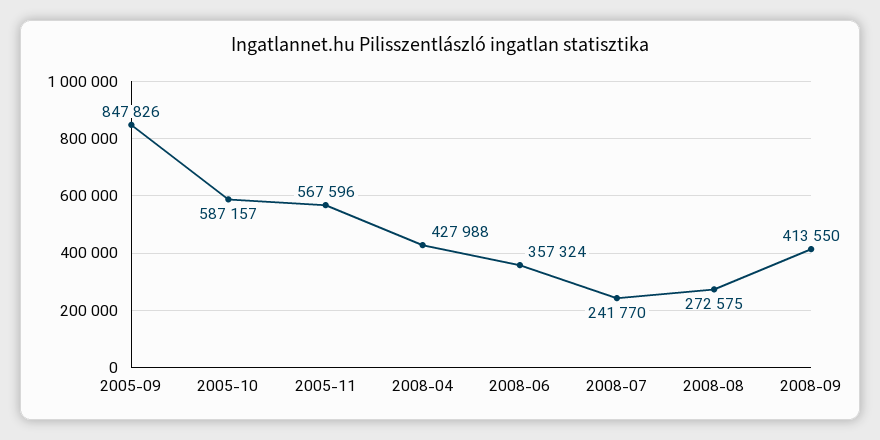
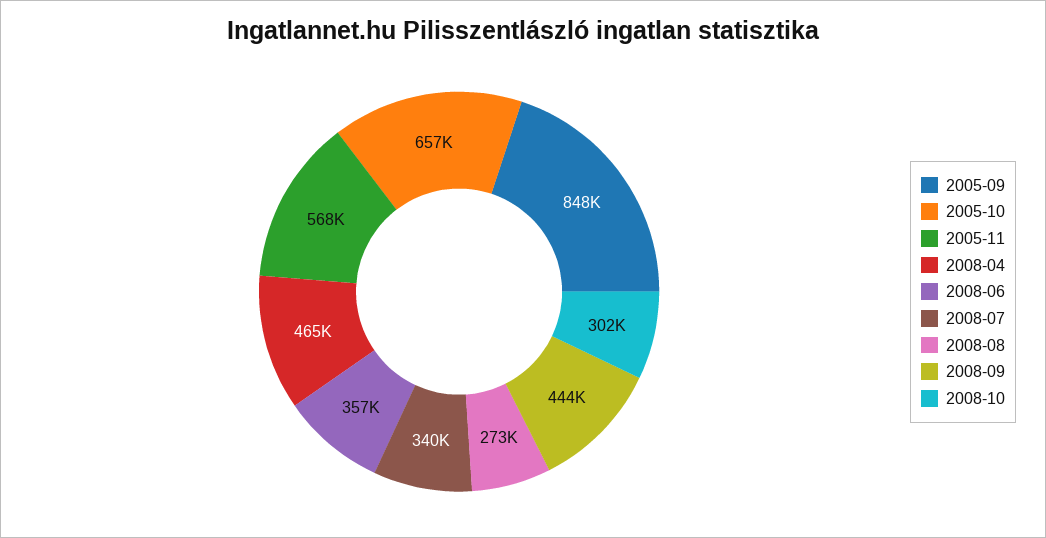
2005-10: 587157 -> 657000
2008-04: 427988 -> 465000
2008-07: 241770 -> 340000
2008-09: 413550 -> 444000
2008-10: none -> 302000

